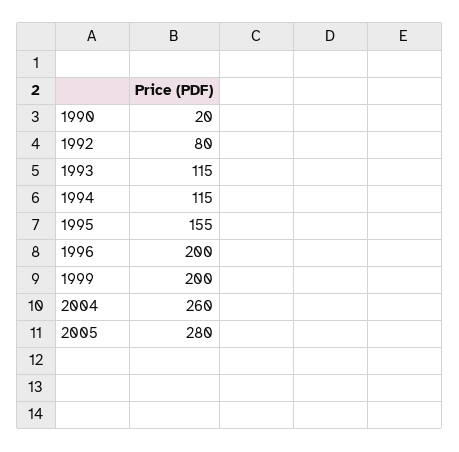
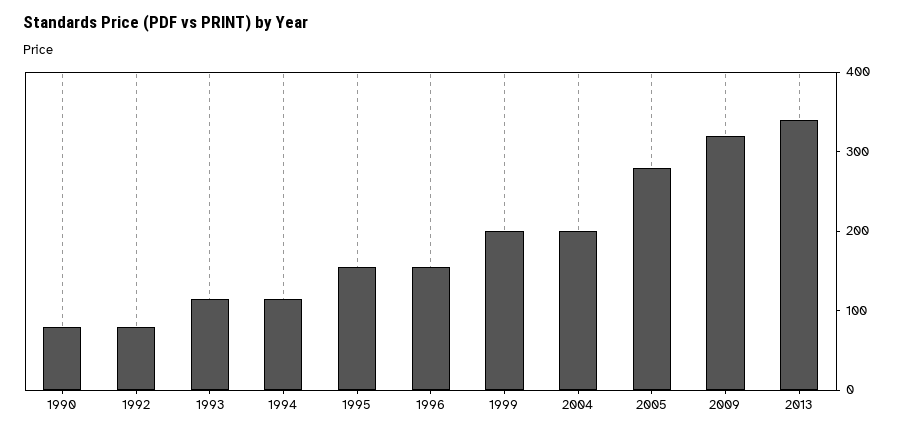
1990: 20 -> 80
1996: 200 -> 160
2004: 260 -> 200
2009: none -> 320
2013: none -> 340

